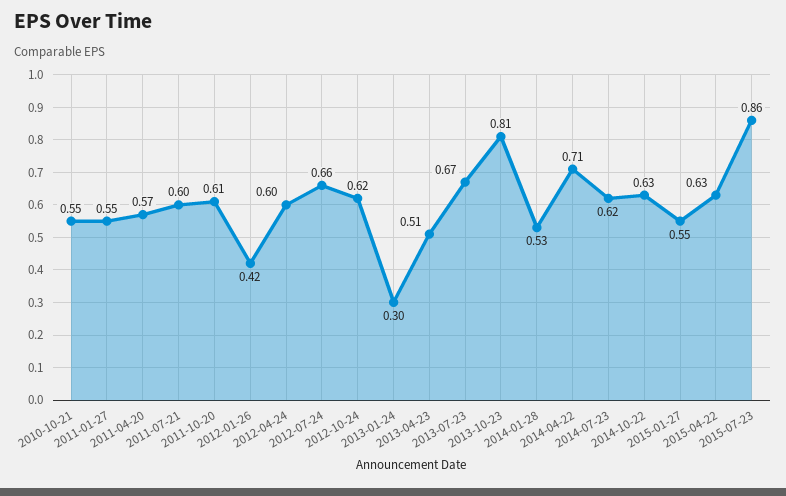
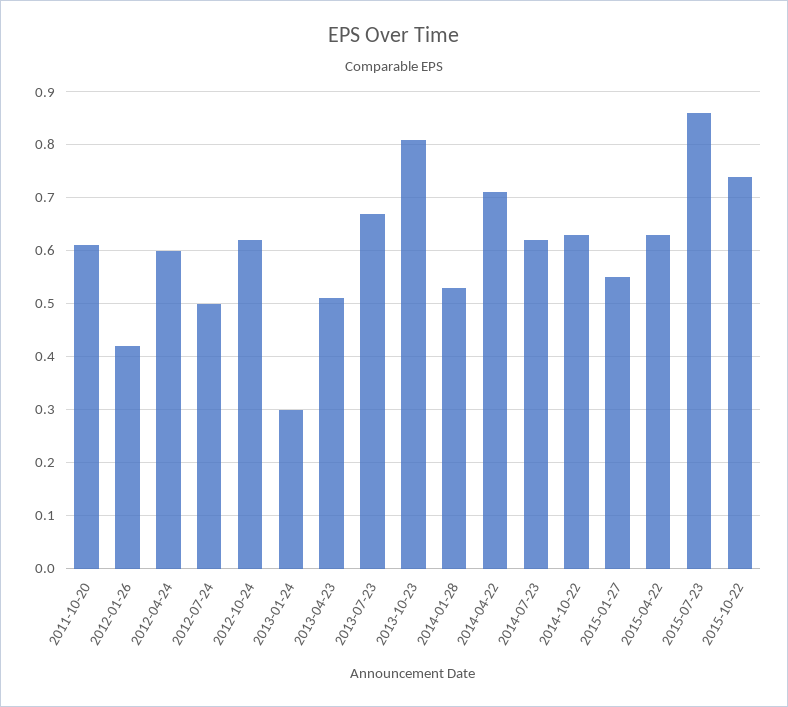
2010-10-21: 0.55 -> none
2011-01-27: 0.55 -> none
2011-04-20: 0.57 -> none
2011-07-21: 0.6 -> none
2012-07-24: 0.66 -> 0.5
2015-10-22: none -> 0.75

